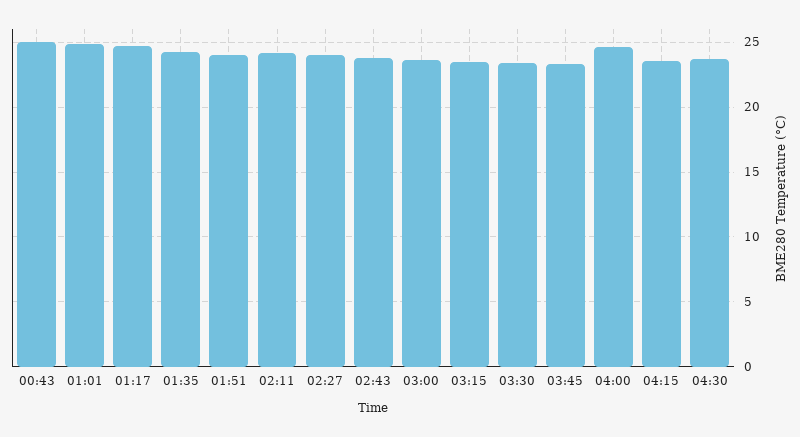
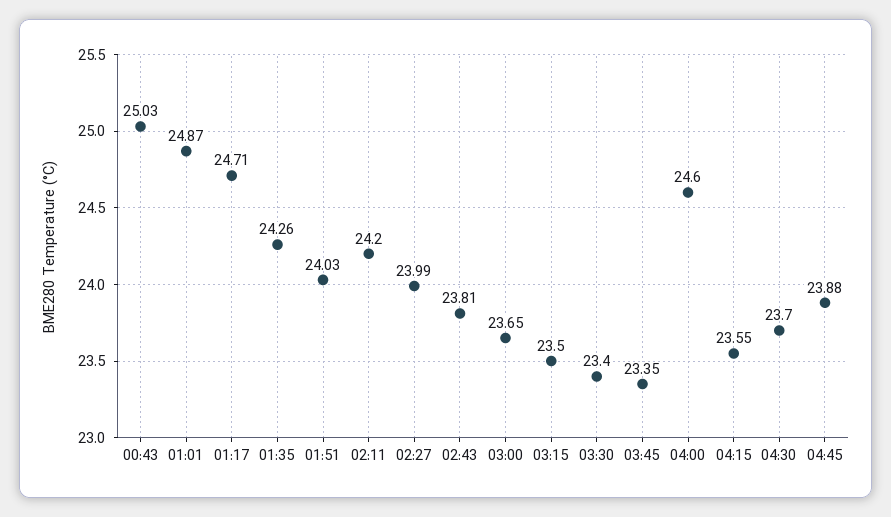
04:45: none -> 23.88

